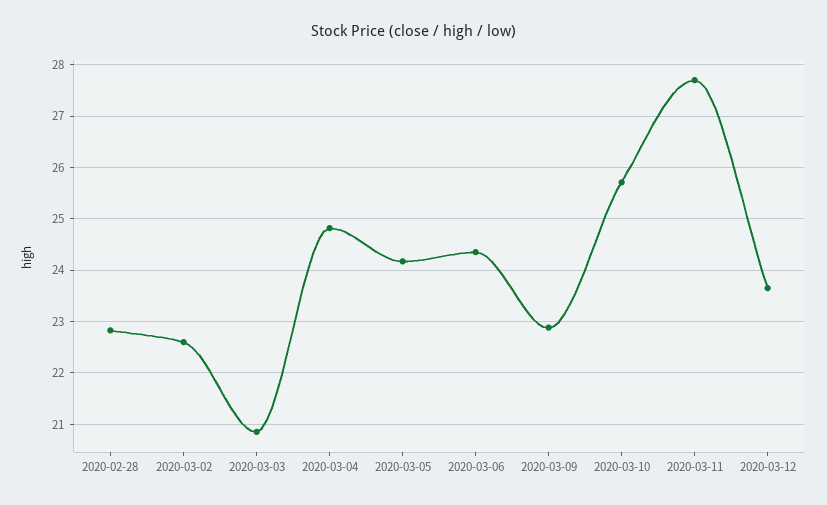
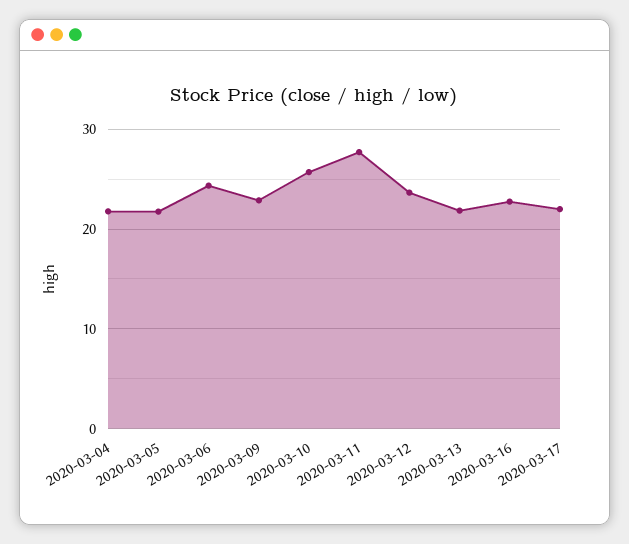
2020-02-28: 22.8 -> none
2020-03-02: 22.6 -> none
2020-03-03: 20.8 -> none
2020-03-04: 24.8 -> 22
2020-03-05: 24.2 -> 22
2020-03-13: none -> 22
2020-03-16: none -> 23
2020-03-17: none -> 22

